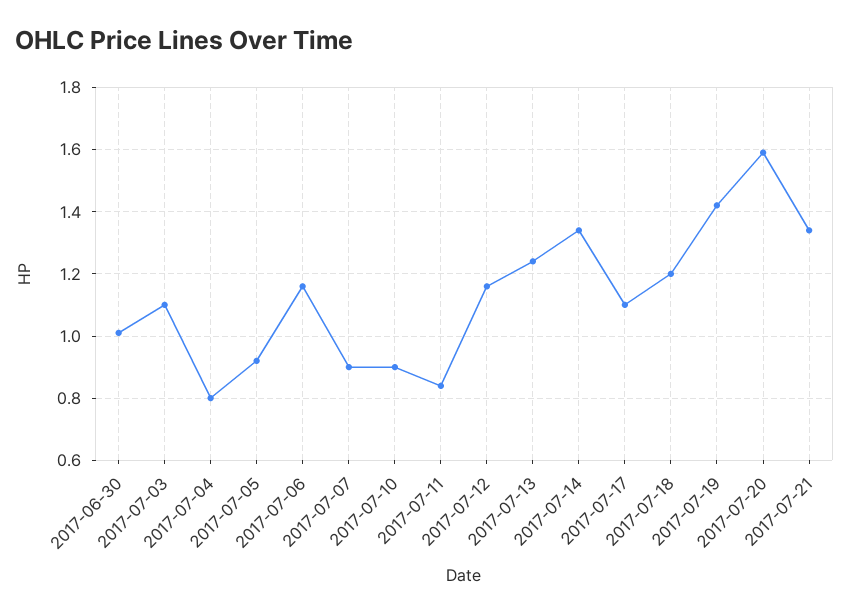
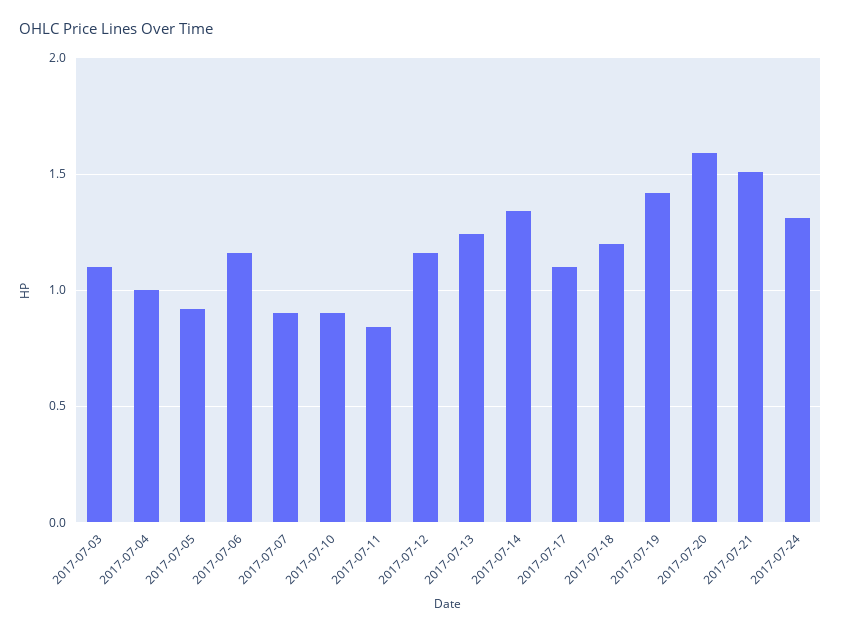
2017-06-30: 1 -> none
2017-07-04: 0.8 -> 1
2017-07-21: 1.35 -> 1.5
2017-07-24: none -> 1.3

